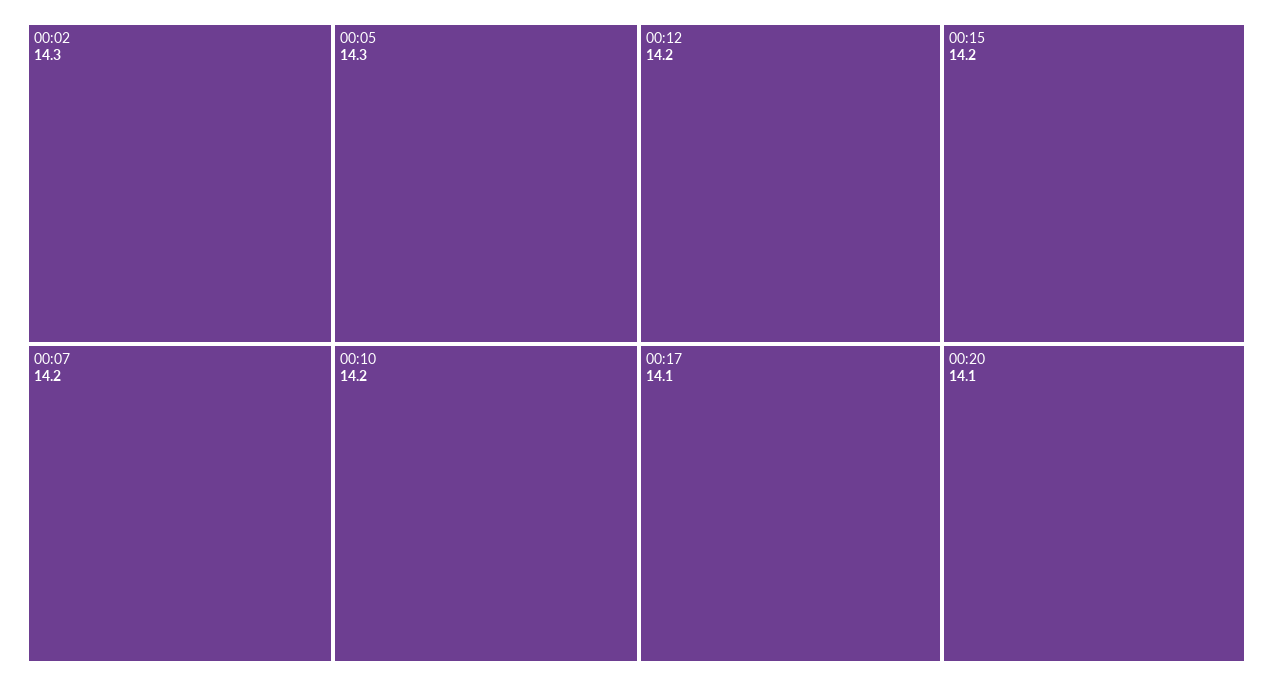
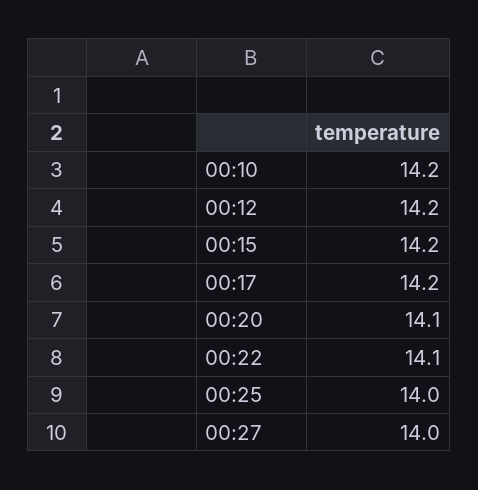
00:02: 14.3 -> none
00:05: 14.3 -> none
00:07: 14.2 -> none
00:17: 14.1 -> 14.2
00:22: none -> 14.1
00:25: none -> 14
00:27: none -> 14

